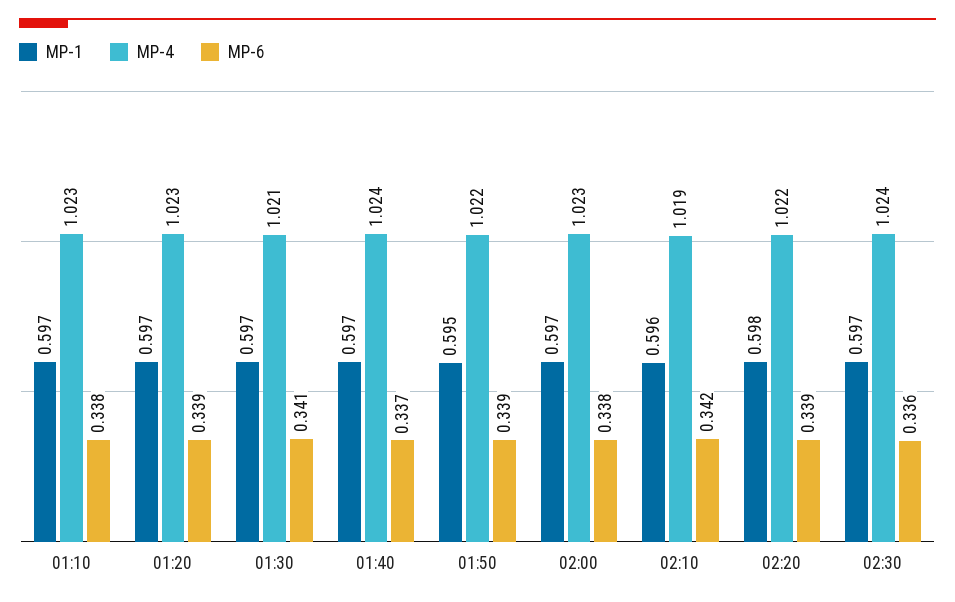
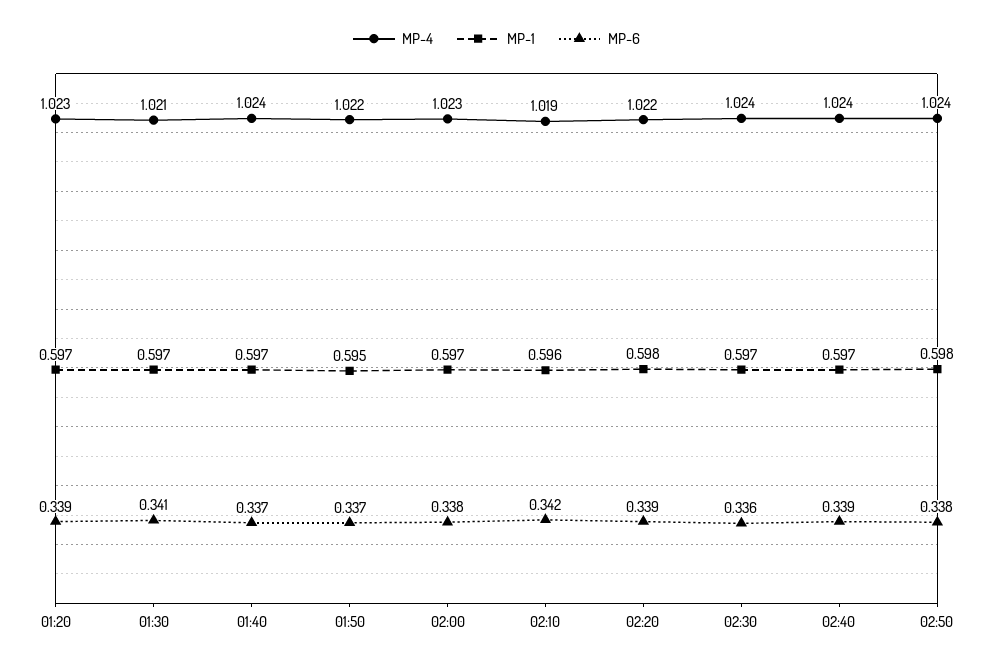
MP-1, 01:10: 0.597 -> none
MP-4, 01:10: 1.023 -> none
MP-6, 01:10: 0.338 -> none
MP-6, 01:50: 0.339 -> 0.337
MP-4, 02:40: none -> 1.024
MP-1, 02:40: none -> 0.597
MP-6, 02:40: none -> 0.339
MP-4, 02:50: none -> 1.024
MP-1, 02:50: none -> 0.598
MP-6, 02:50: none -> 0.338

